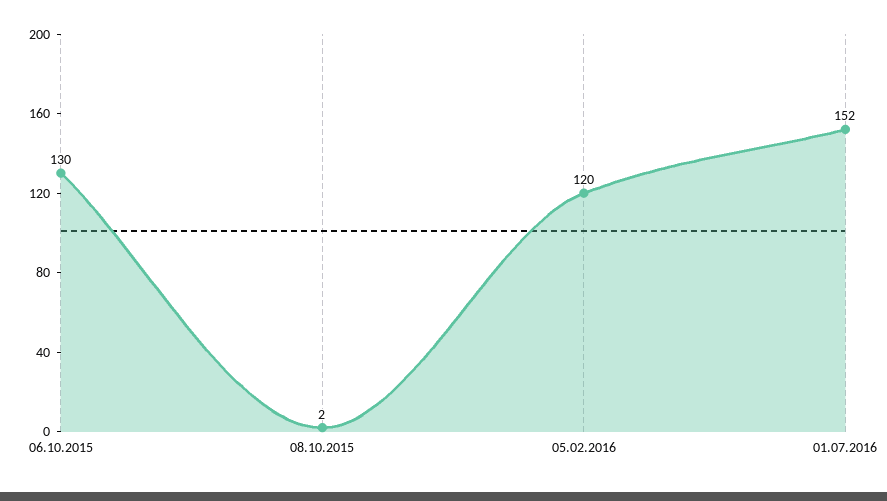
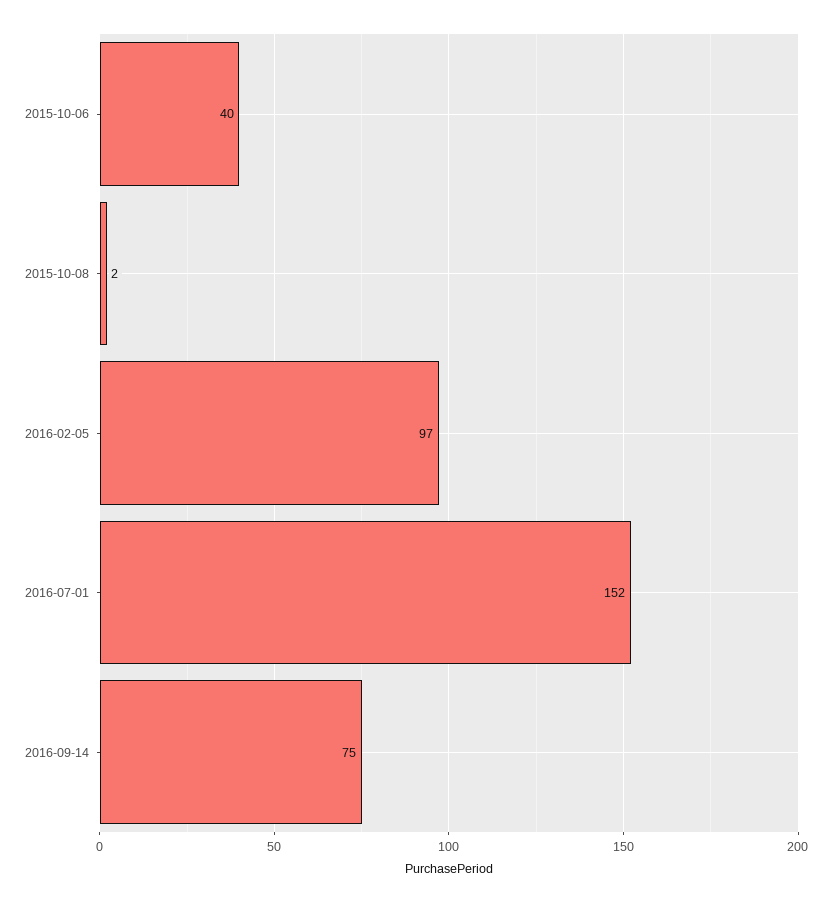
06.10.2015: 130 -> 40
05.02.2016: 120 -> 97
2016-09-14: none -> 75

